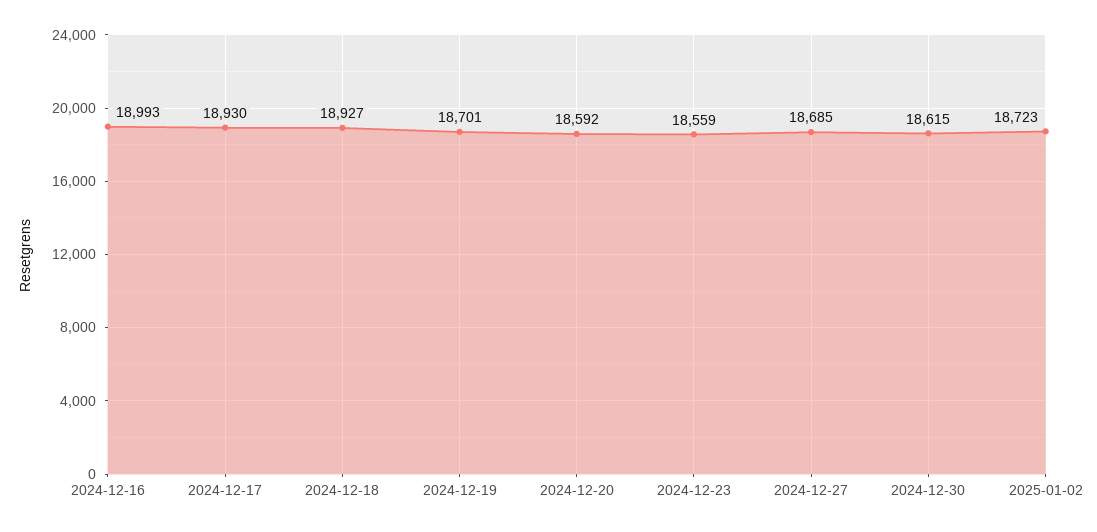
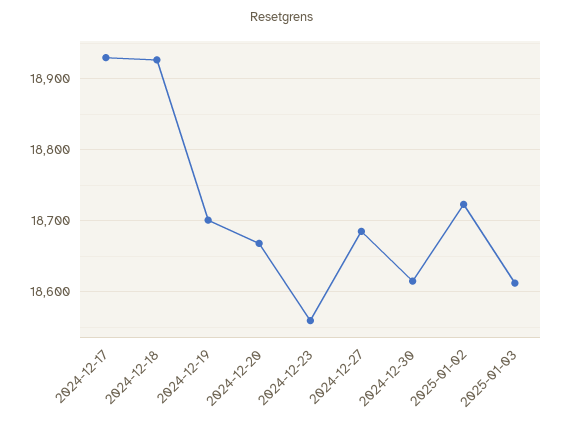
2024-12-16: 18993 -> none
2024-12-20: 18592 -> 18670
2025-01-03: none -> 18610

